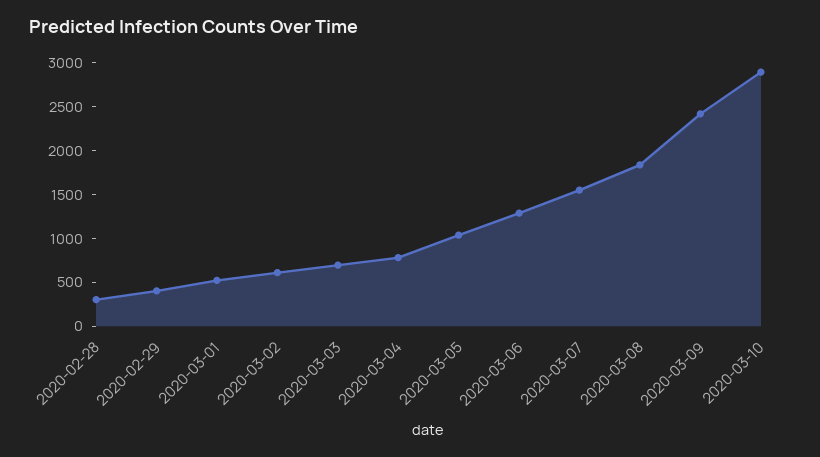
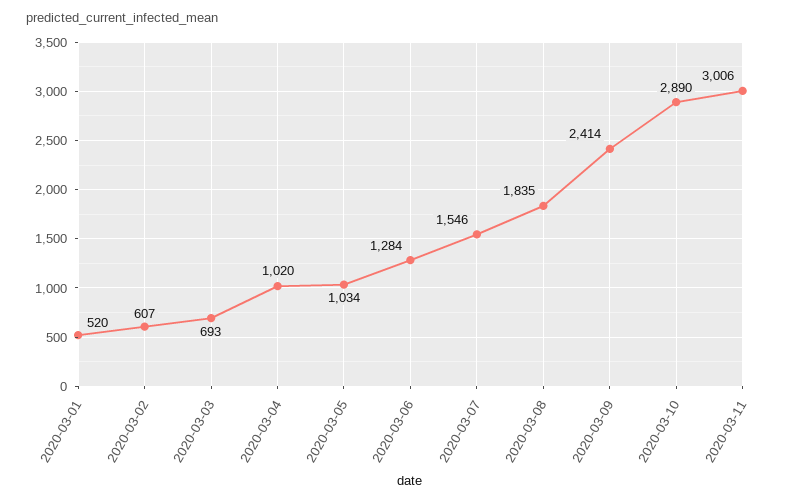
2020-02-28: 300 -> none
2020-02-29: 400 -> none
2020-03-04: 800 -> 1020
2020-03-11: none -> 3006

